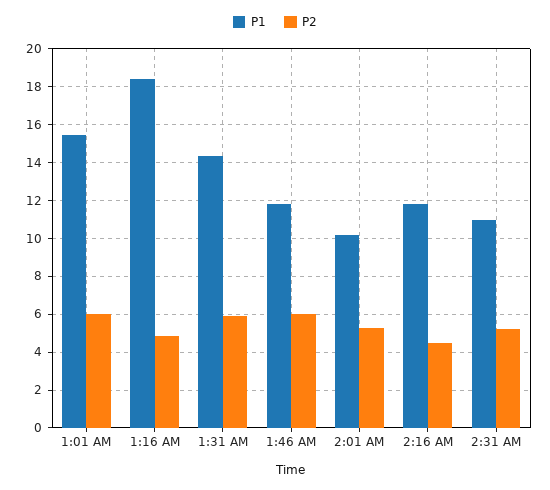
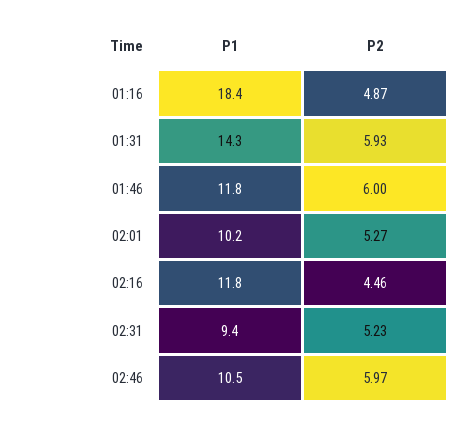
P1, 1:01 AM: 15.5 -> none
P2, 1:01 AM: 6 -> none
P1, 2:31 AM: 11 -> 9.4
P1, 02:46: none -> 10.5
P2, 02:46: none -> 5.97

